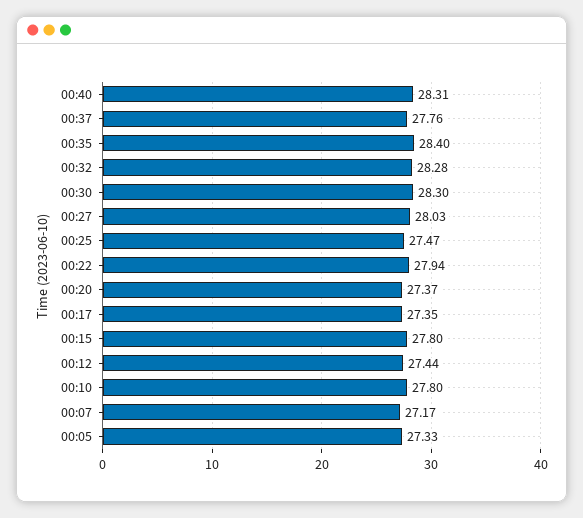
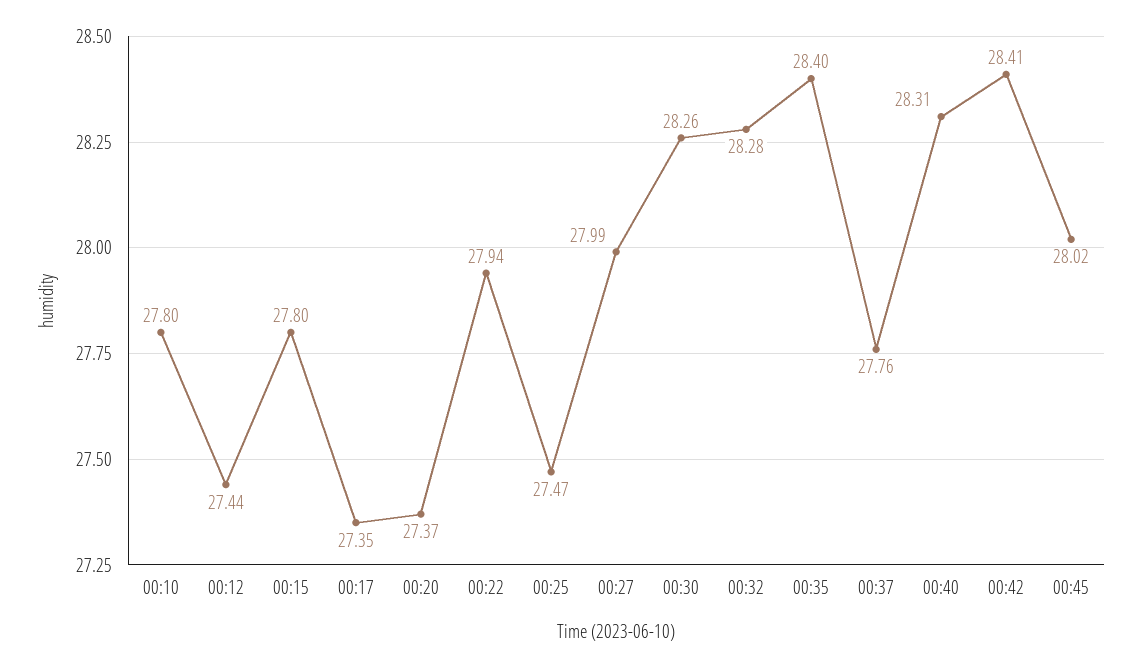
00:30: 28.3 -> 28.26
00:27: 28.03 -> 27.99
00:07: 27.17 -> none
00:05: 27.33 -> none
00:42: none -> 28.41
00:45: none -> 28.02

